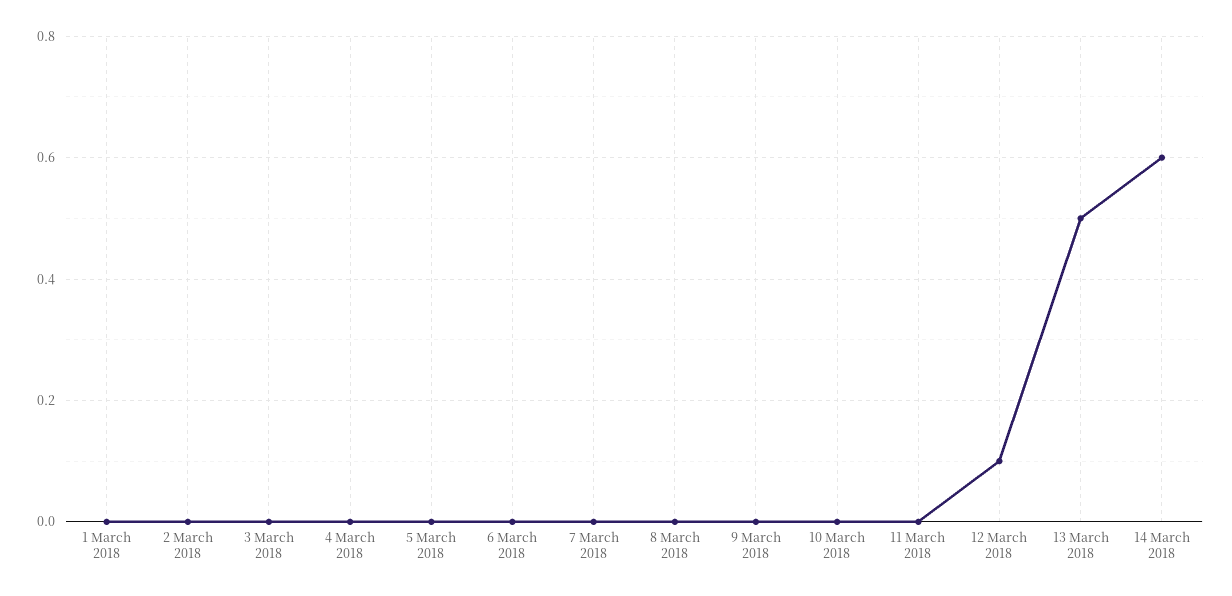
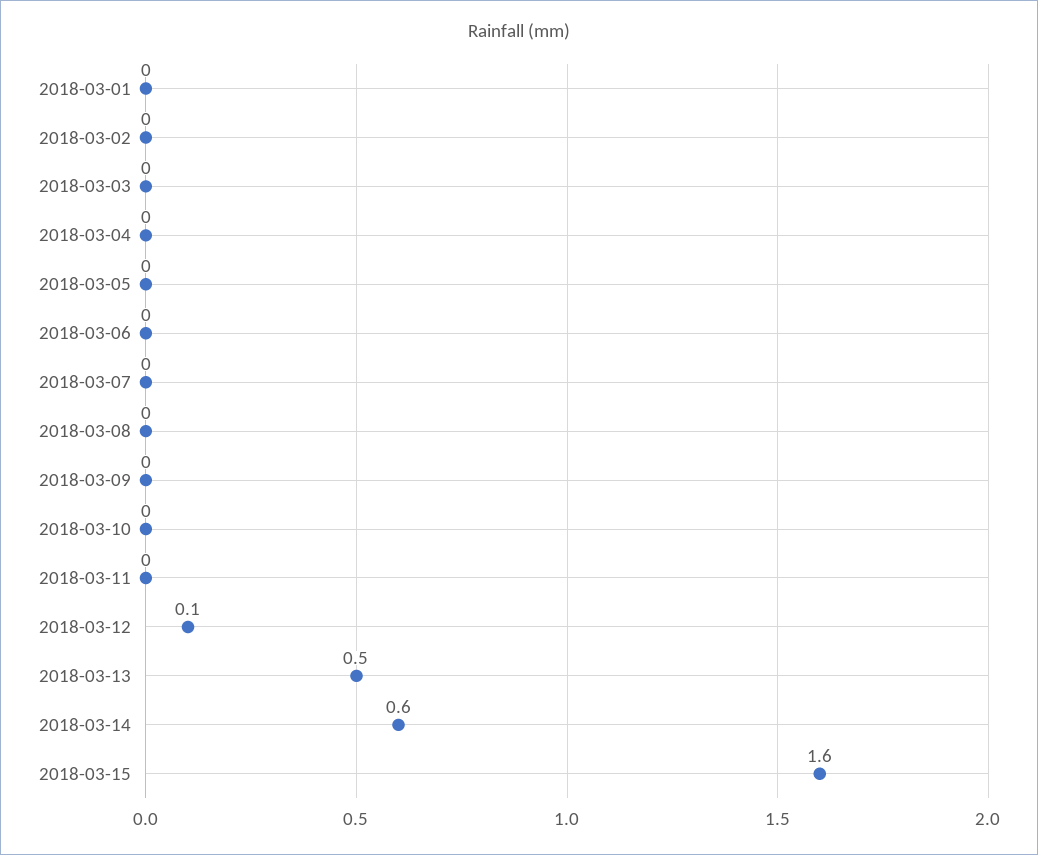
2018-03-15: none -> 1.6

